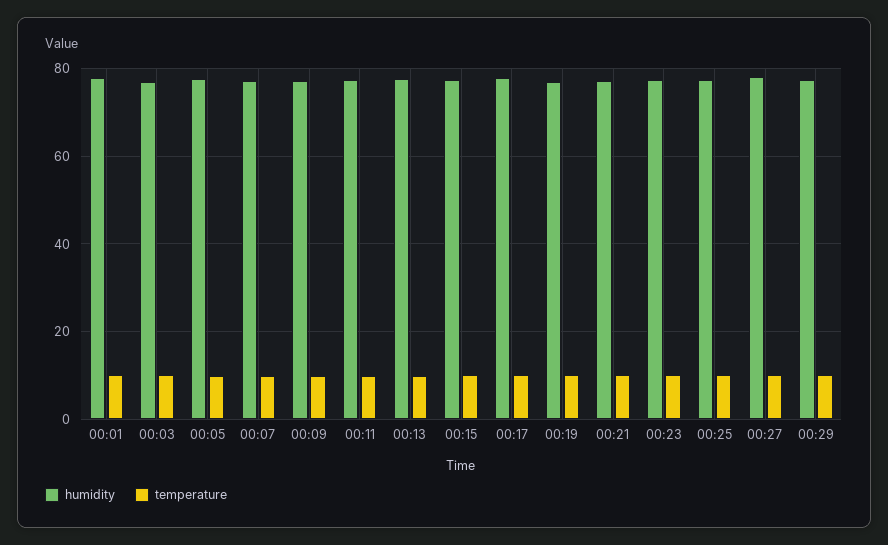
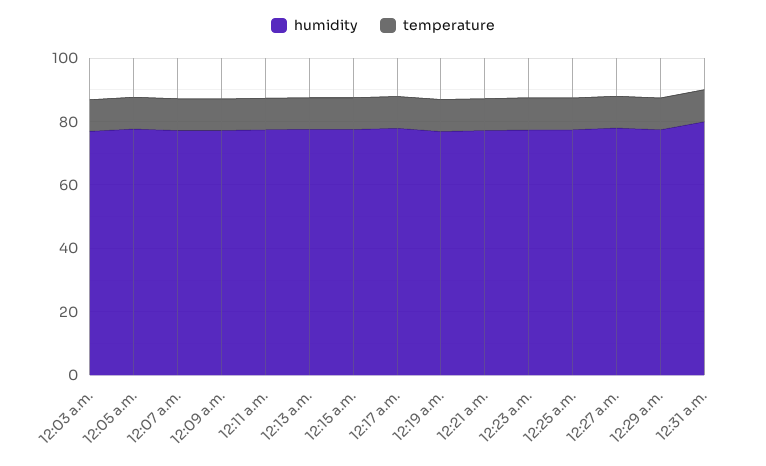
humidity, 00:01: 78 -> none
temperature, 00:01: 10 -> none
humidity, 12:31 a.m.: none -> 80
temperature, 12:31 a.m.: none -> 10

